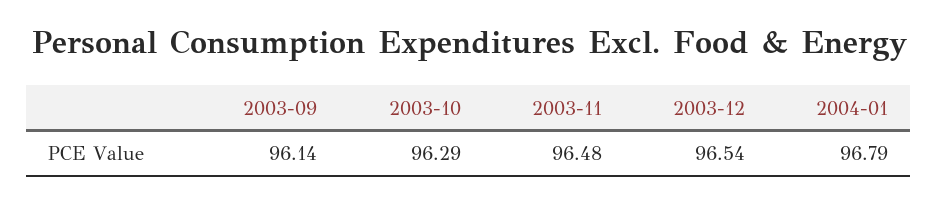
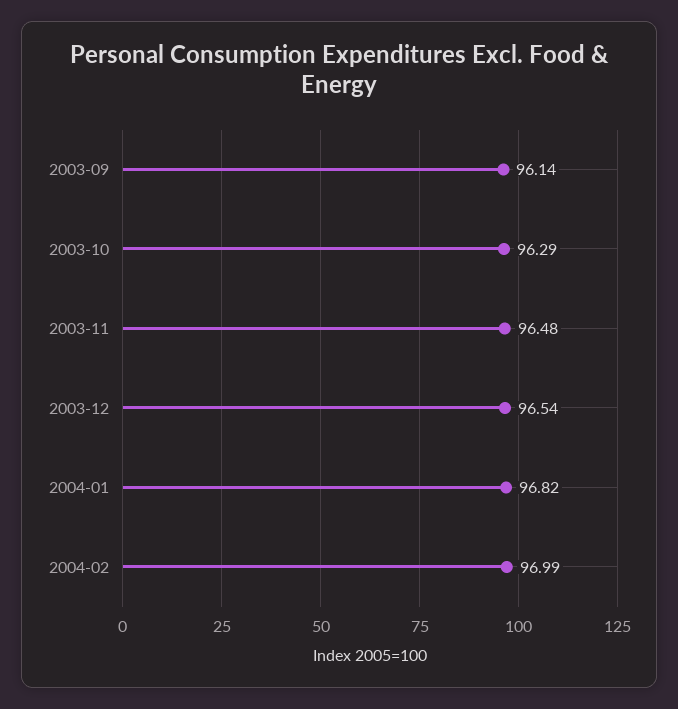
2004-01: 96.79 -> 96.82
2004-02: none -> 96.99

